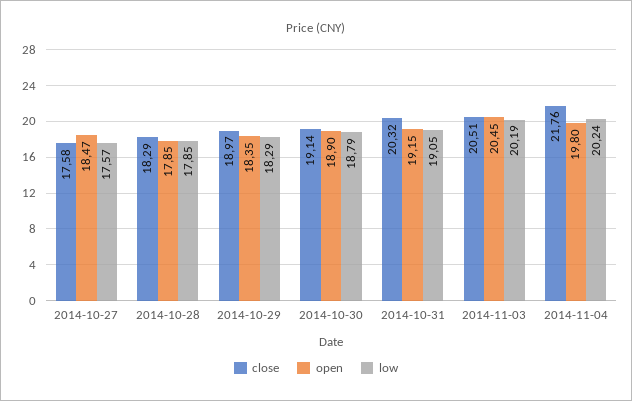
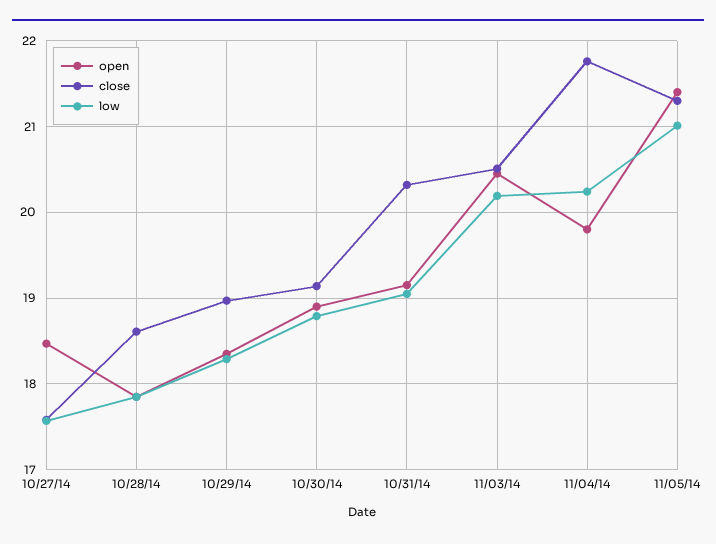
close, 2014-10-28: 18.29 -> 18.6
open, 11/05/14: none -> 21.4
close, 11/05/14: none -> 21.3
low, 11/05/14: none -> 21

